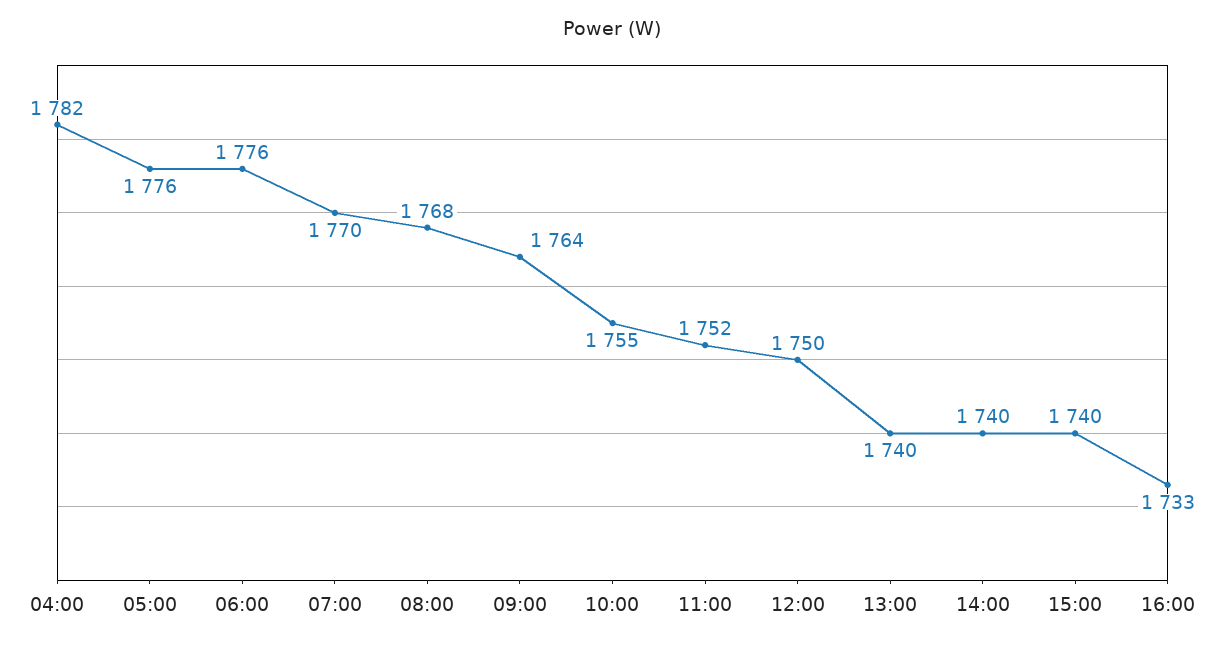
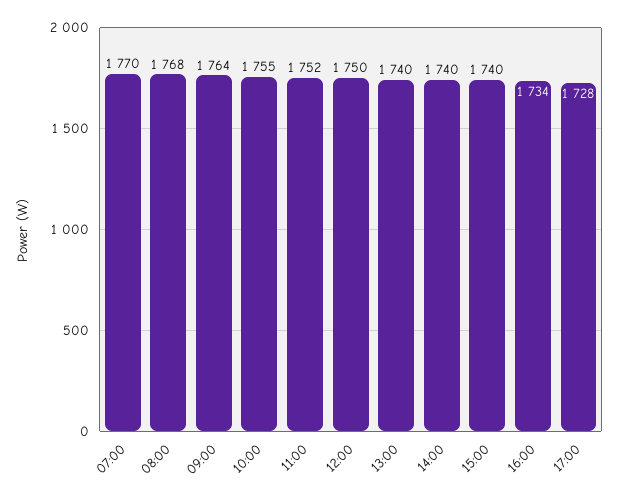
04:00: 1782 -> none
05:00: 1776 -> none
06:00: 1776 -> none
16:00: 1733 -> 1734
17:00: none -> 1728

